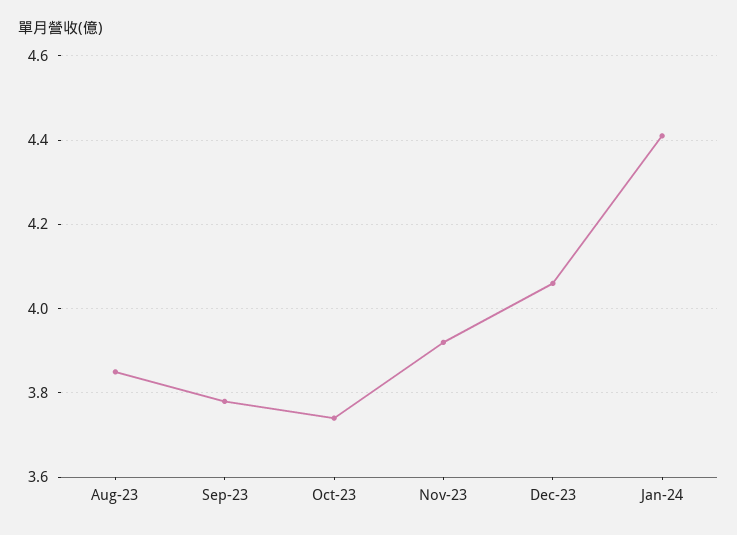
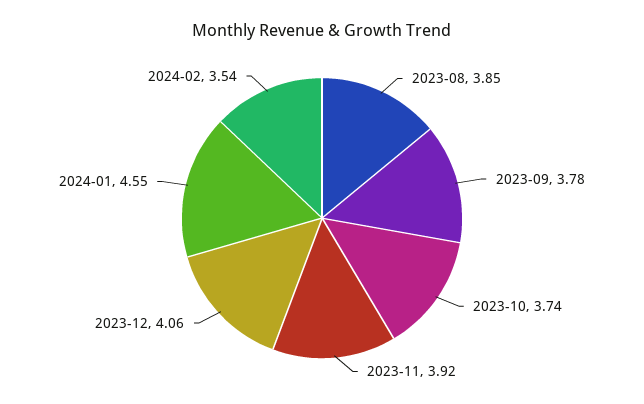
Jan-24: 4.4 -> 4.55
2024-02: none -> 3.54

